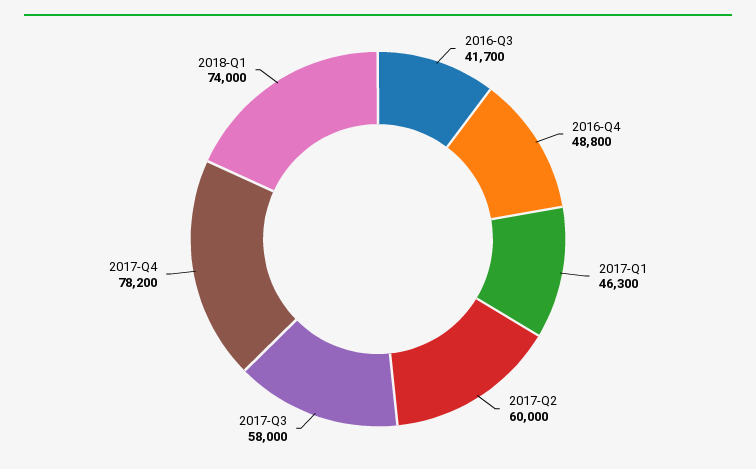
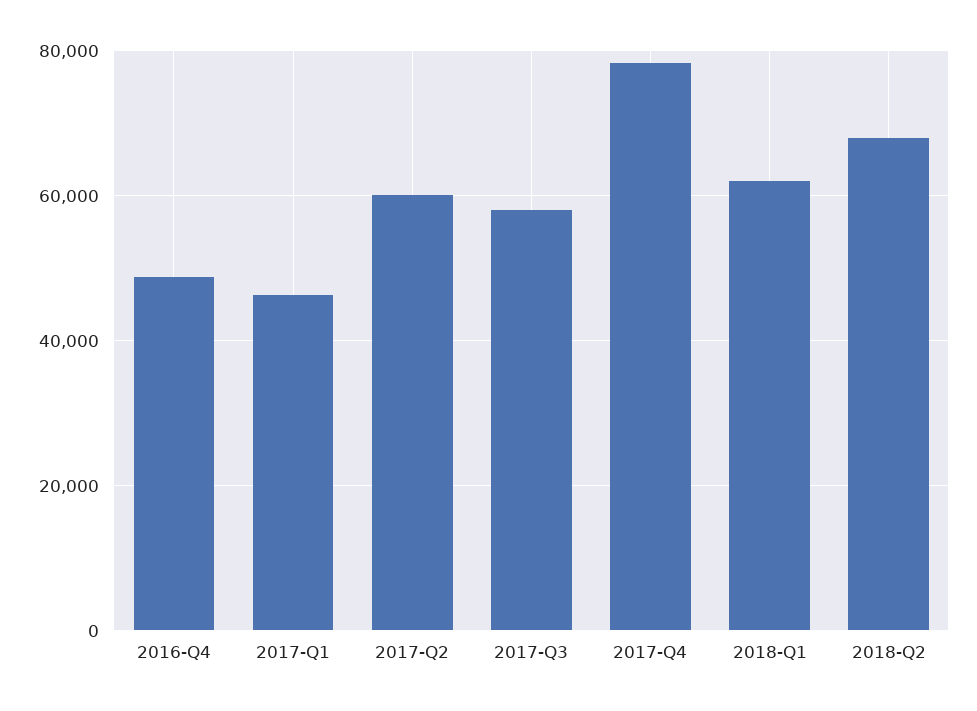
2016-Q3: 41700 -> none
2018-Q1: 74000 -> 62000
2018-Q2: none -> 68000

